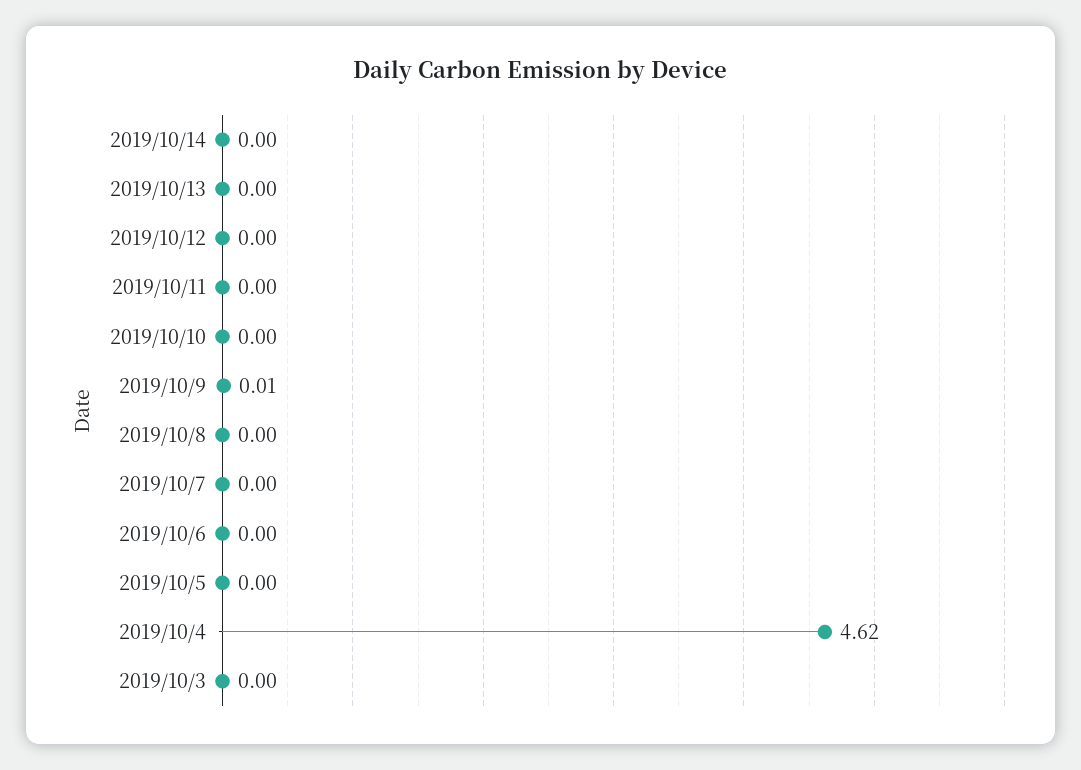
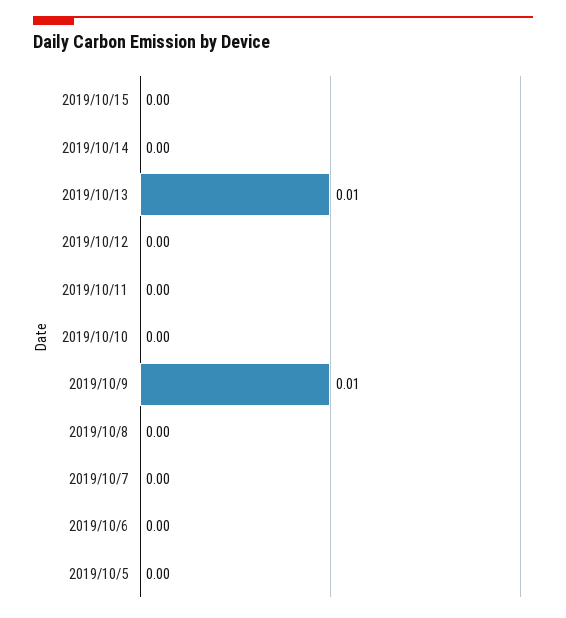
2019/10/13: 0 -> 0.01
2019/10/4: 4.62 -> none
2019/10/3: 0 -> none
2019/10/15: none -> 0

